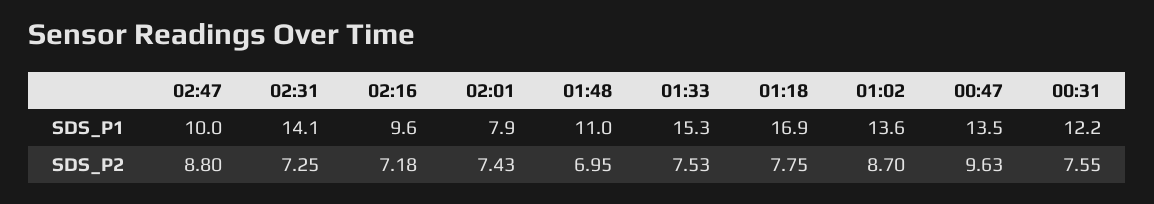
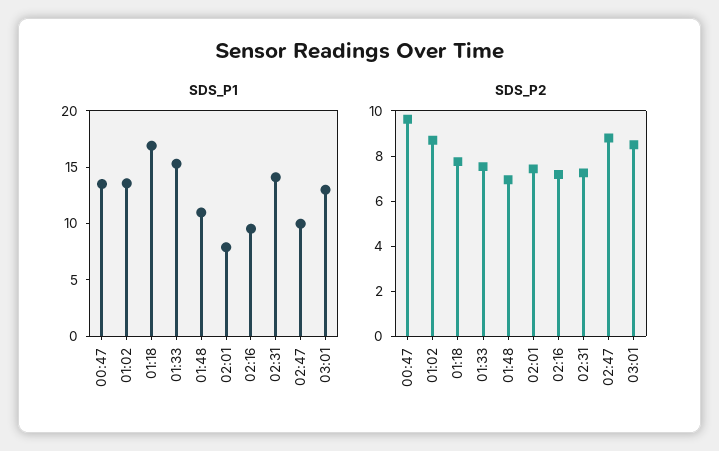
SDS_P1, 00:31: 12.2 -> none
SDS_P2, 00:31: 7.55 -> none
SDS_P1, 03:01: none -> 13
SDS_P2, 03:01: none -> 8.5

